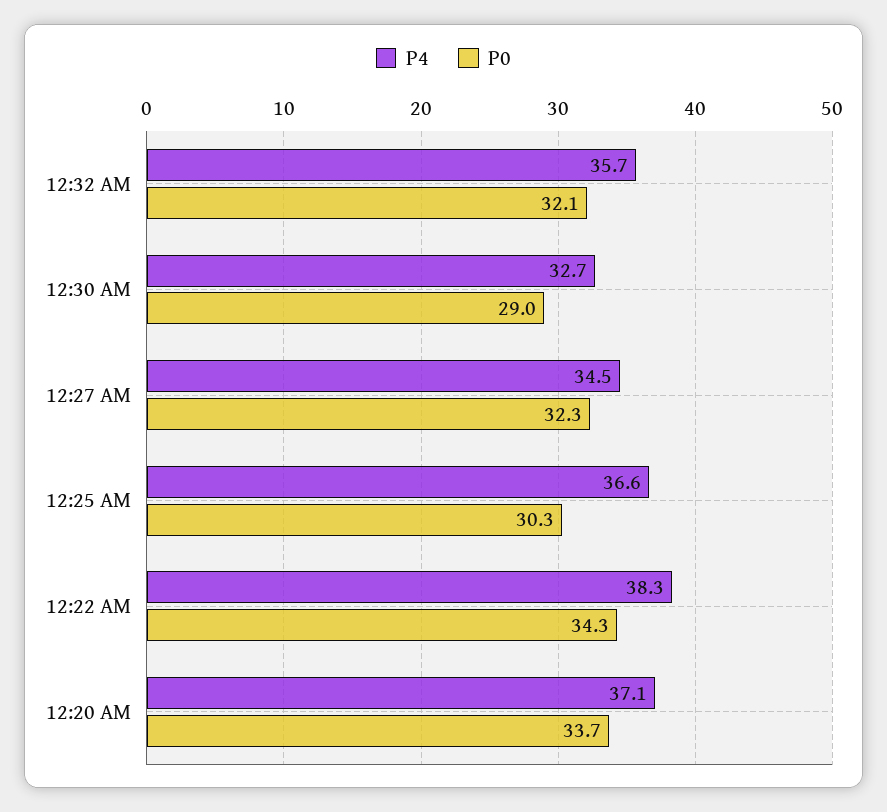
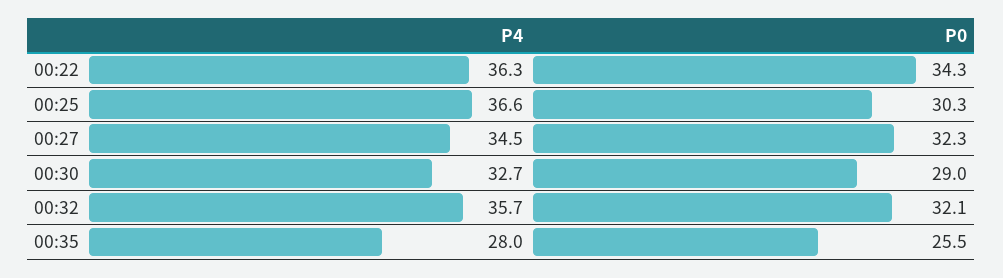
P4, 12:22 AM: 38.3 -> 36.3
P4, 12:20 AM: 37.1 -> none
P0, 12:20 AM: 33.7 -> none
P4, 00:35: none -> 28
P0, 00:35: none -> 25.5

